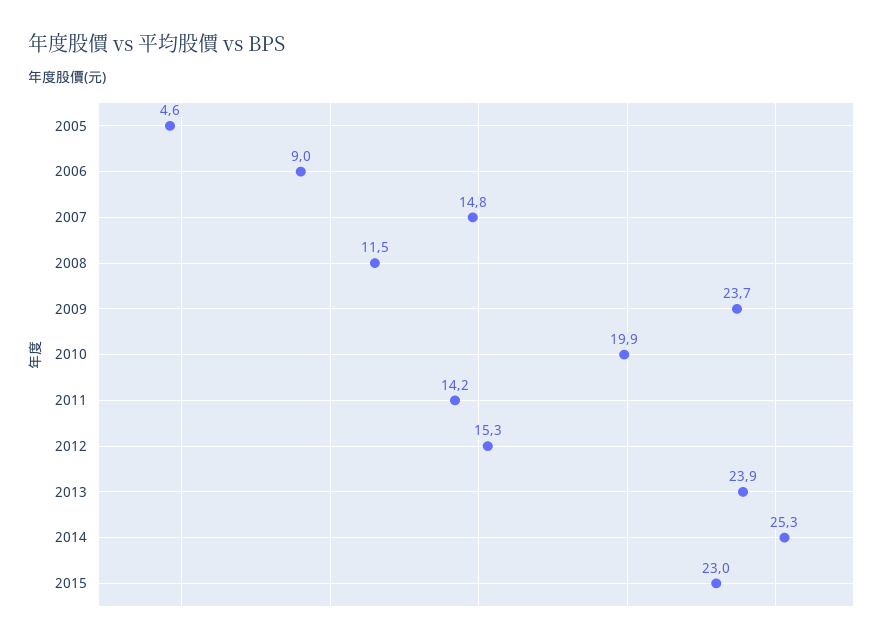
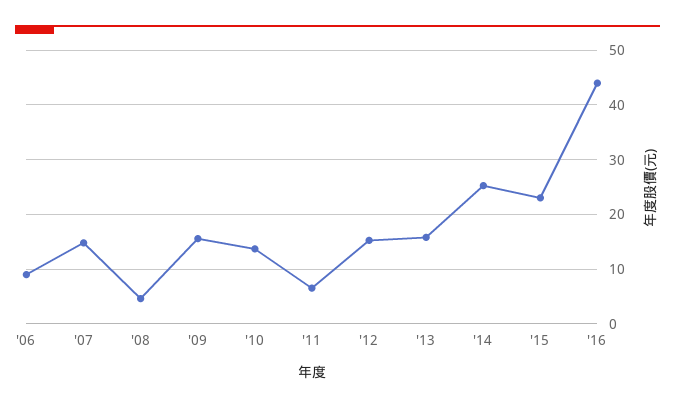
2005: 4.6 -> none
2008: 11.5 -> 4
2009: 23.7 -> 16
2010: 19.9 -> 14
2011: 14.2 -> 6
2013: 23.9 -> 16
'16: none -> 44

